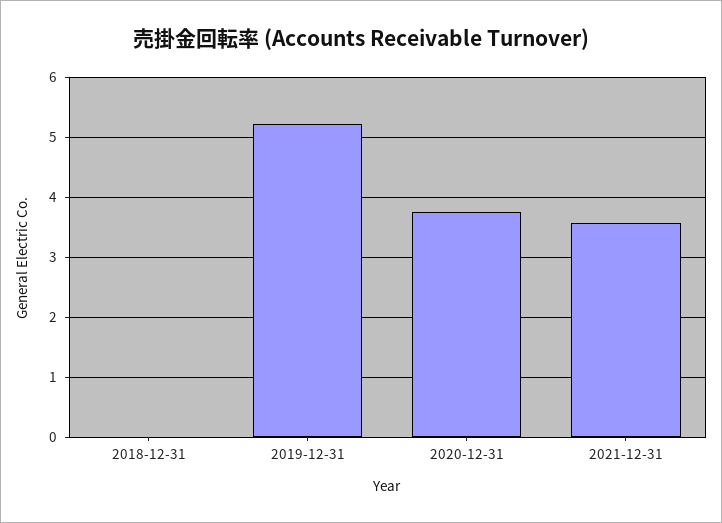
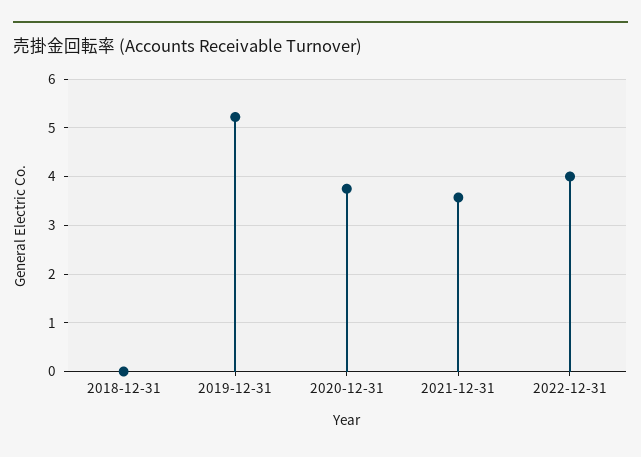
2022-12-31: none -> 4

